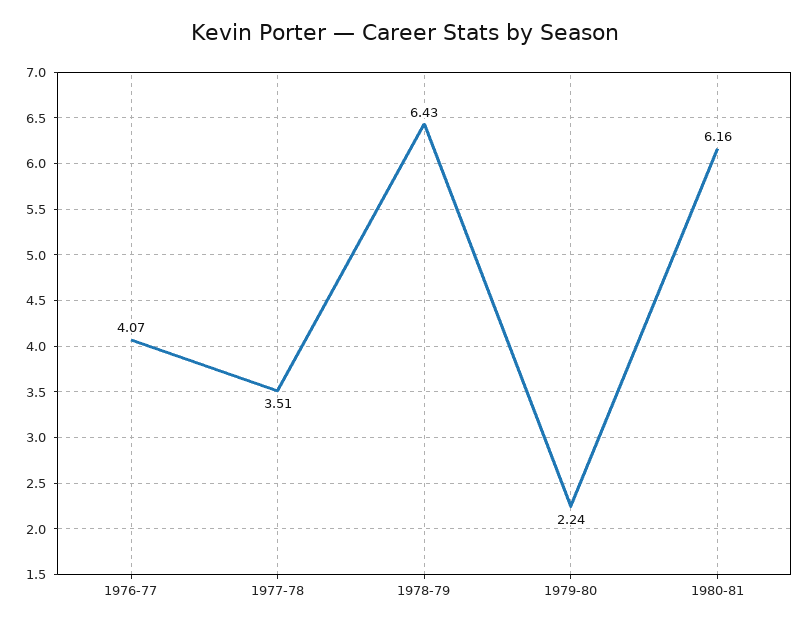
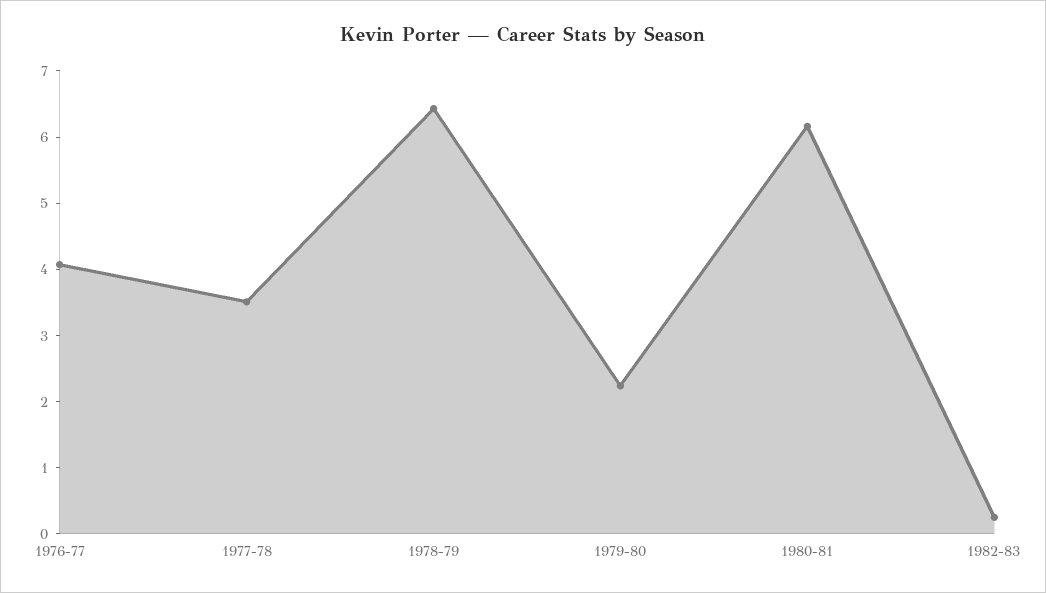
1982-83: none -> 0.2

